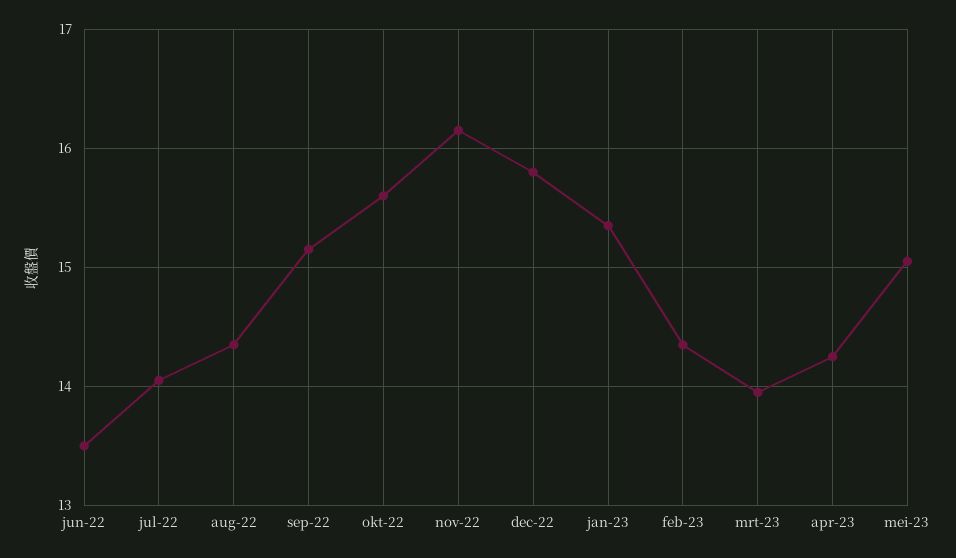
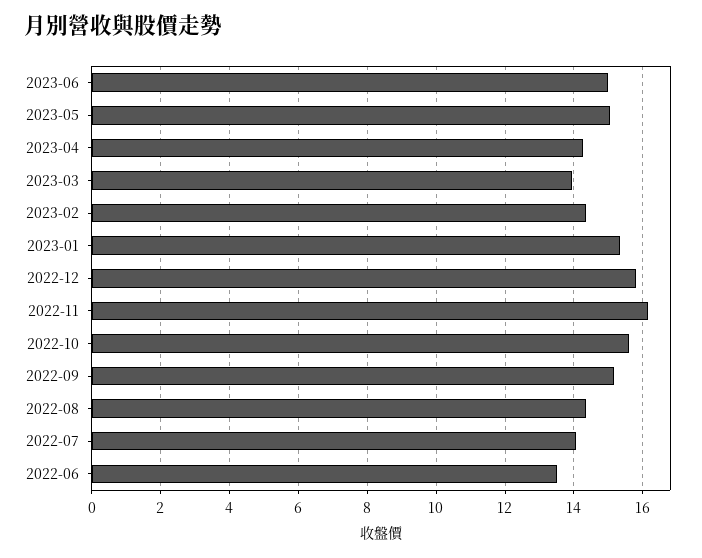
2023-06: none -> 15

